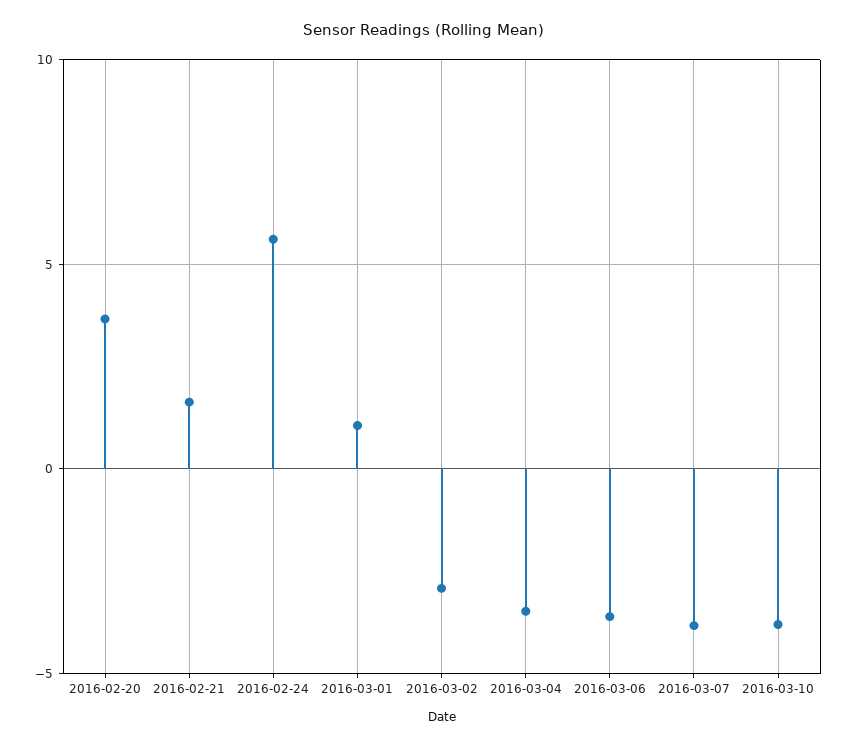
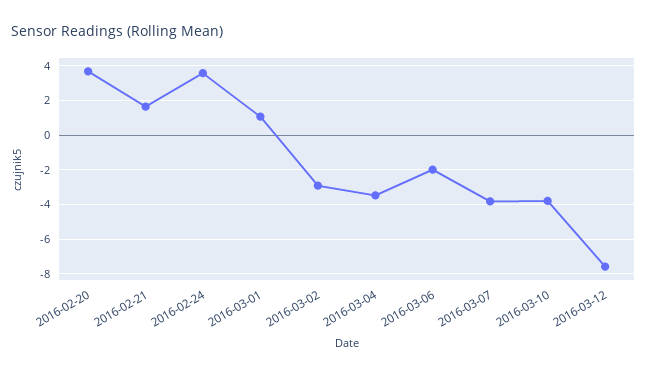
2016-02-24: 5.5 -> 3.5
2016-03-06: -3.5 -> -2
2016-03-12: none -> -7.5

